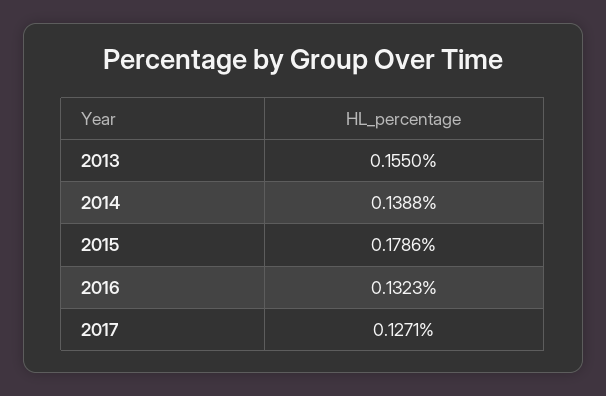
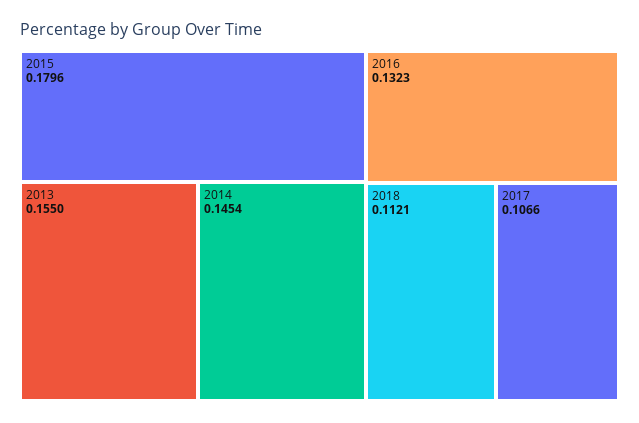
2014: 0.1388 -> 0.1454
2015: 0.1786 -> 0.1796
2017: 0.1271 -> 0.1066
2018: none -> 0.1121

